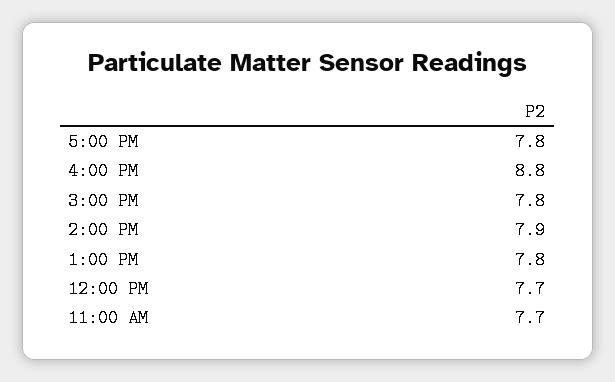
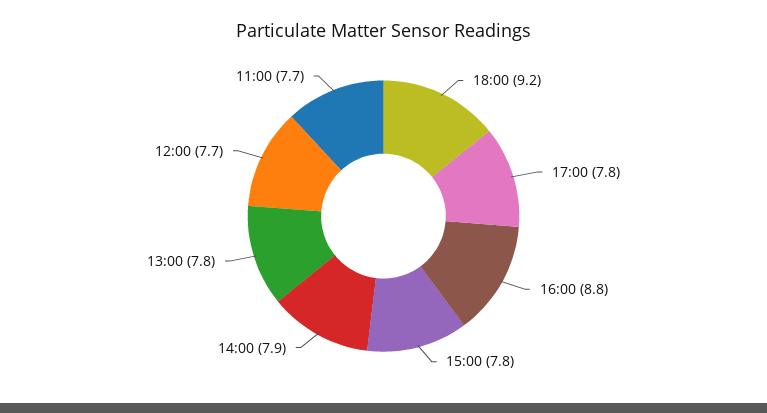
18:00: none -> 9.2

